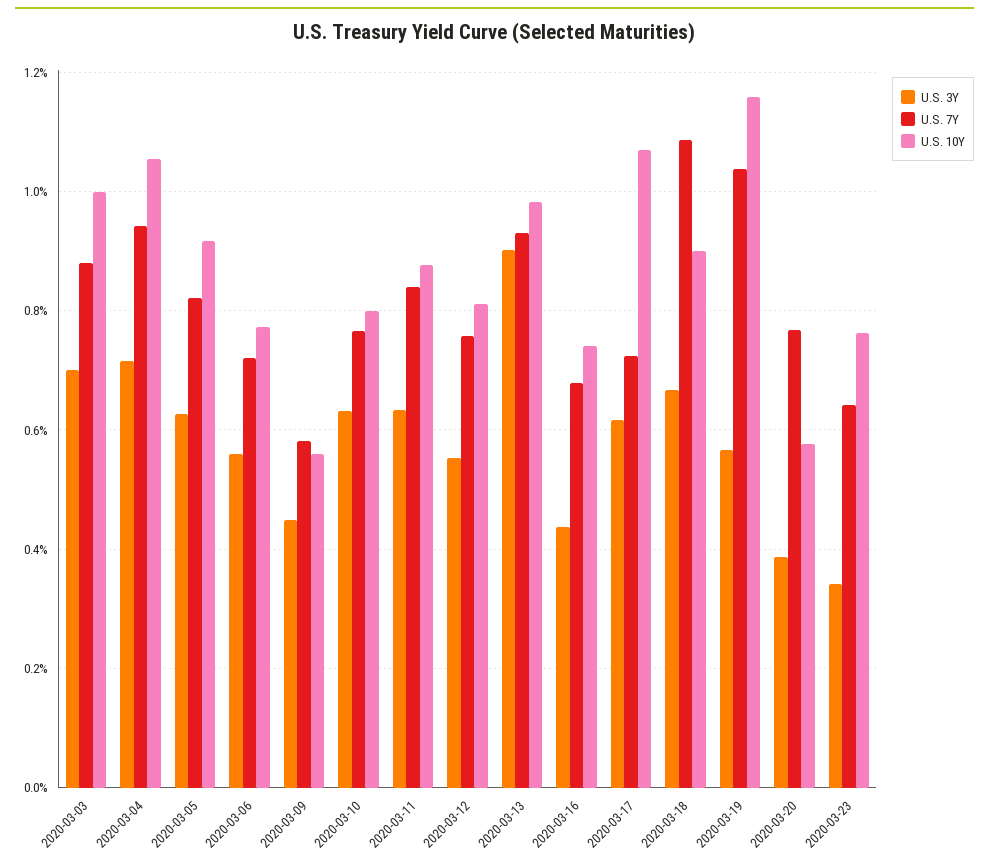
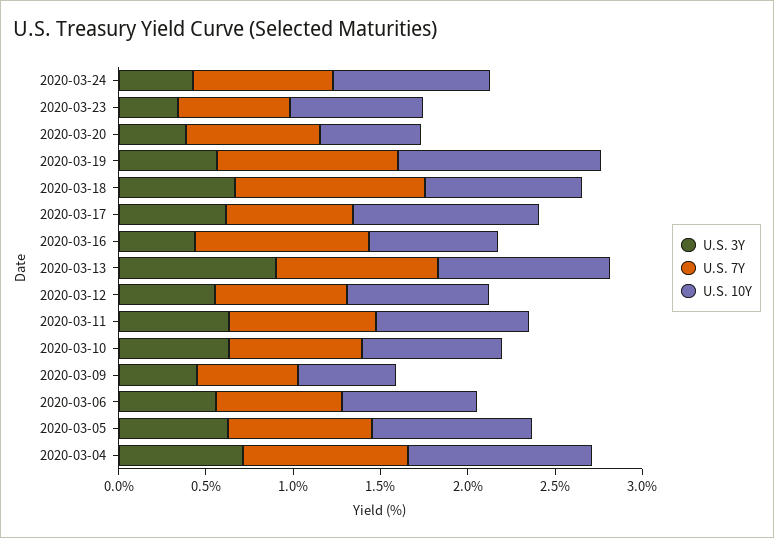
U.S. 3Y, 2020-03-03: 0.7 -> none
U.S. 7Y, 2020-03-03: 0.88 -> none
U.S. 10Y, 2020-03-03: 1 -> none
U.S. 7Y, 2020-03-16: 0.68 -> 1
U.S. 3Y, 2020-03-24: none -> 0.4
U.S. 7Y, 2020-03-24: none -> 0.8
U.S. 10Y, 2020-03-24: none -> 0.9

